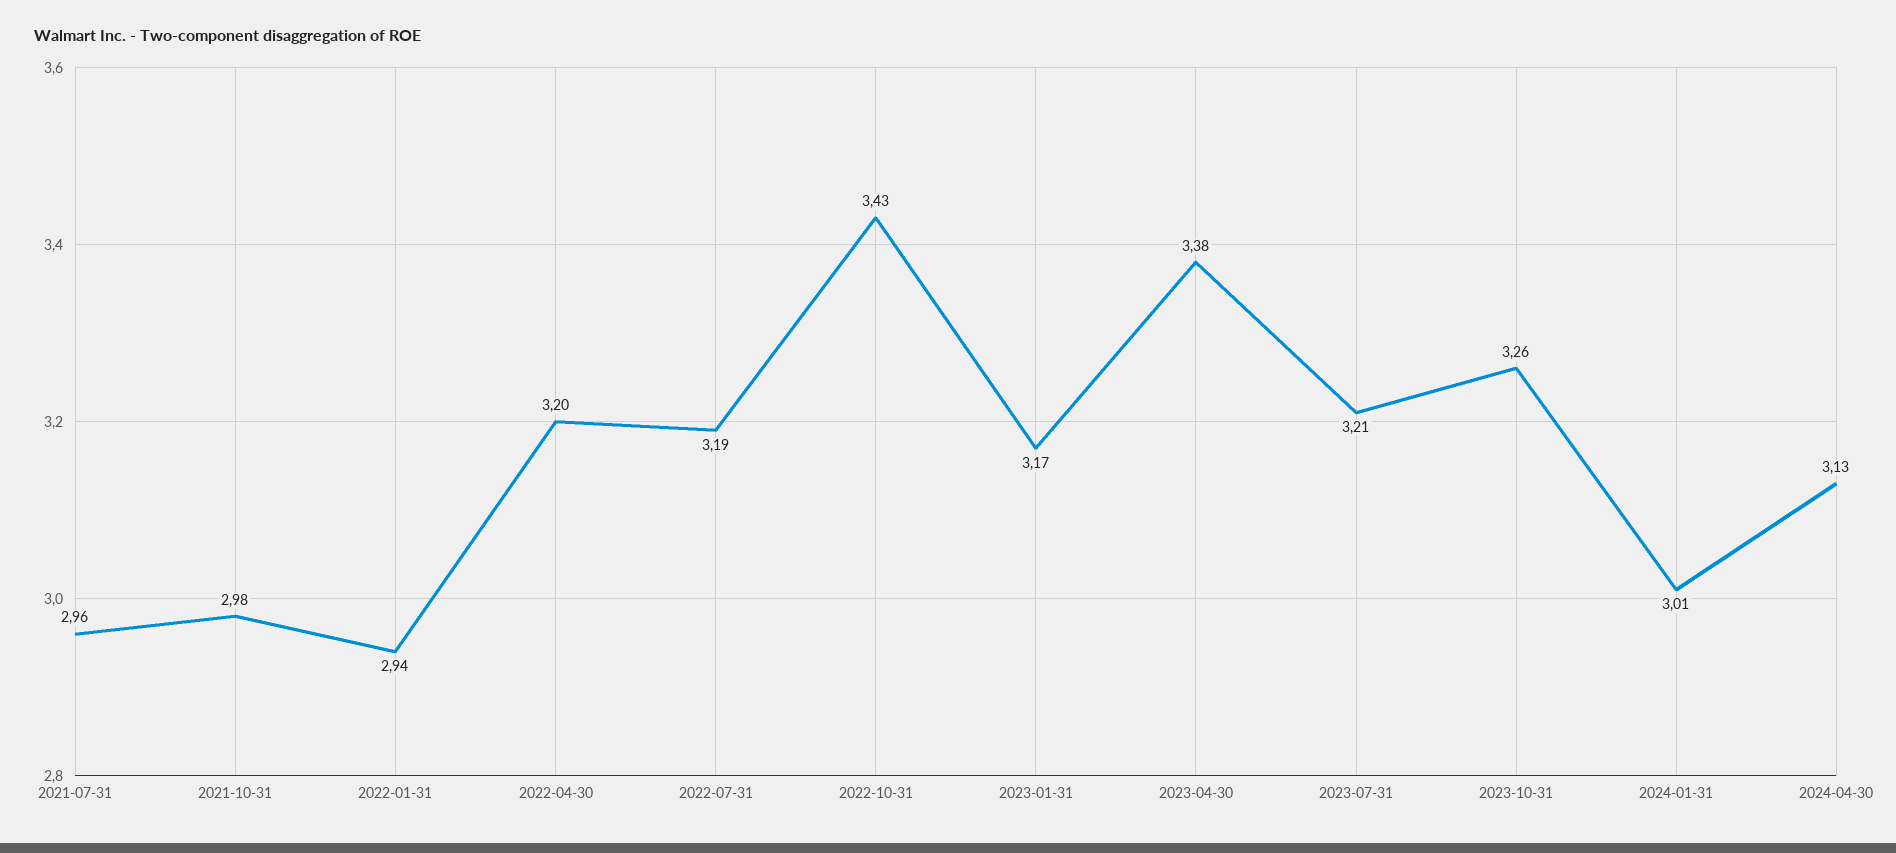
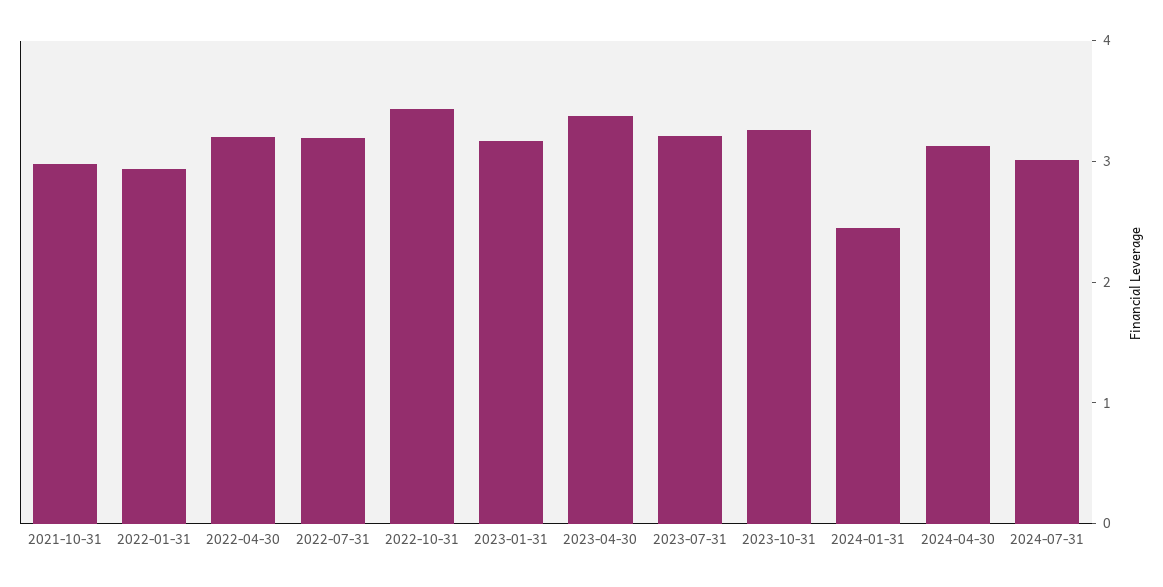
2021-07-31: 2.96 -> none
2024-01-31: 3.01 -> 2.4
2024-07-31: none -> 3

